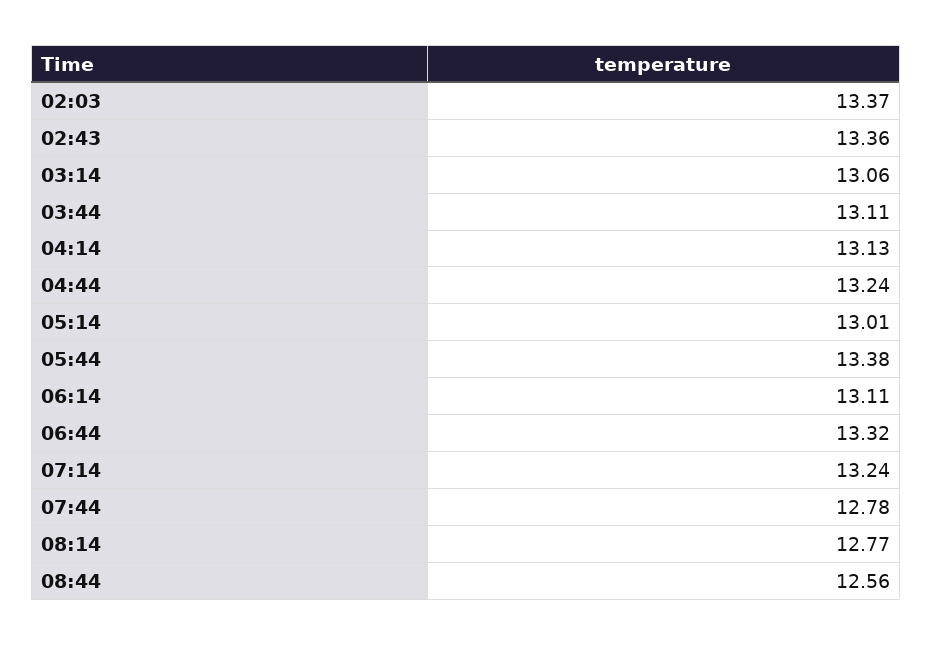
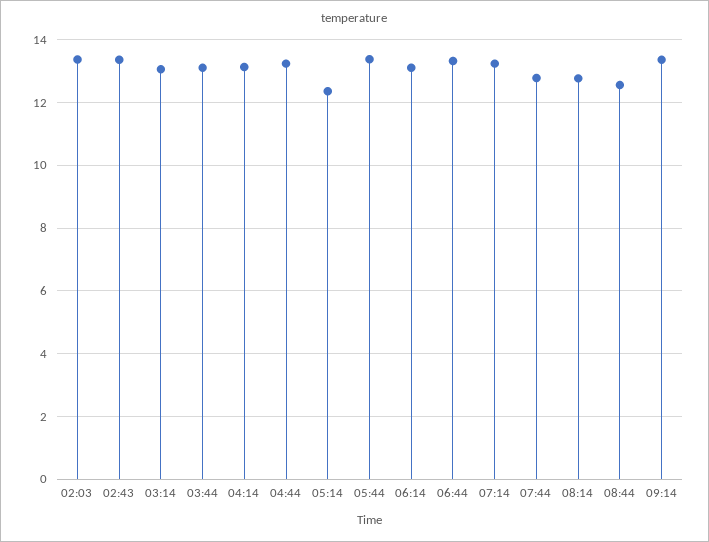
05:14: 13.01 -> 12.4
09:14: none -> 13.4

